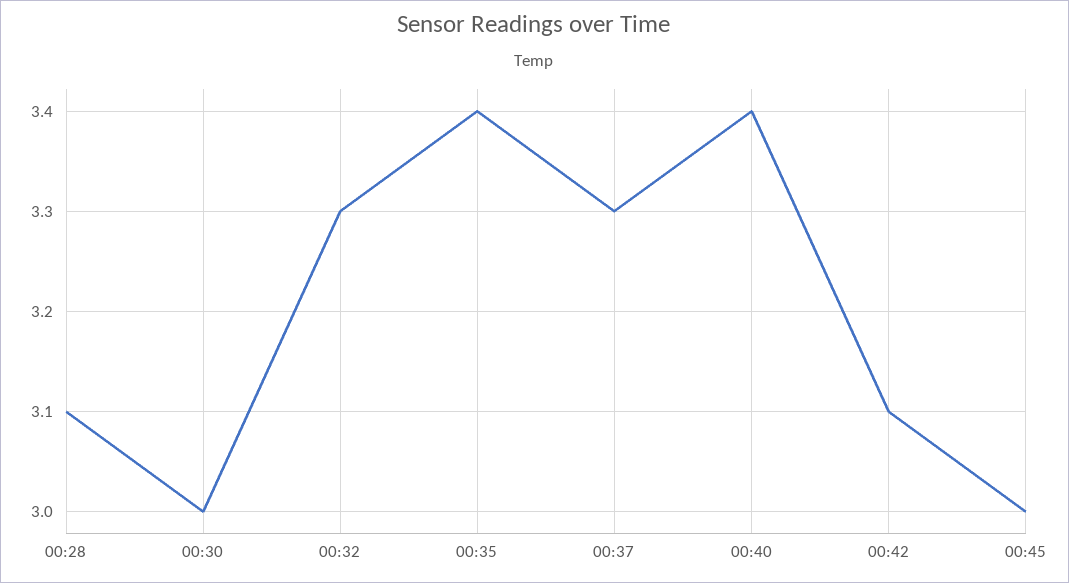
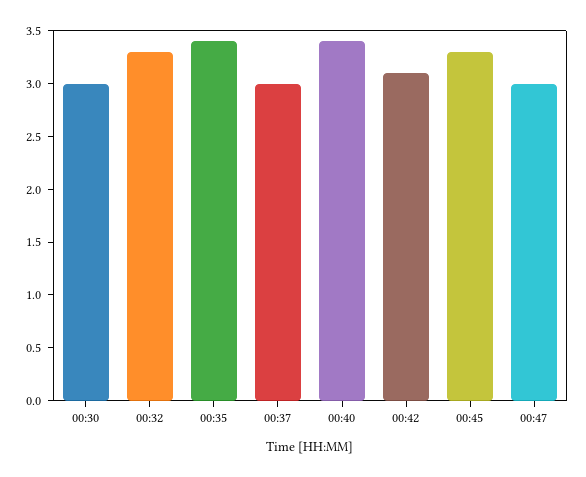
00:28: 3.1 -> none
00:37: 3.3 -> 3
00:45: 3 -> 3.3
00:47: none -> 3

